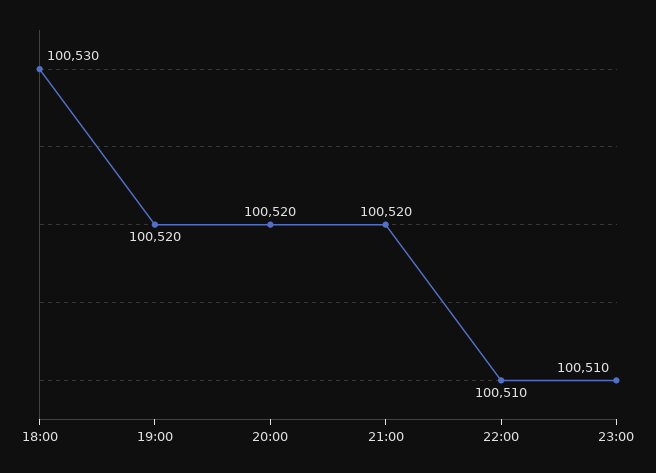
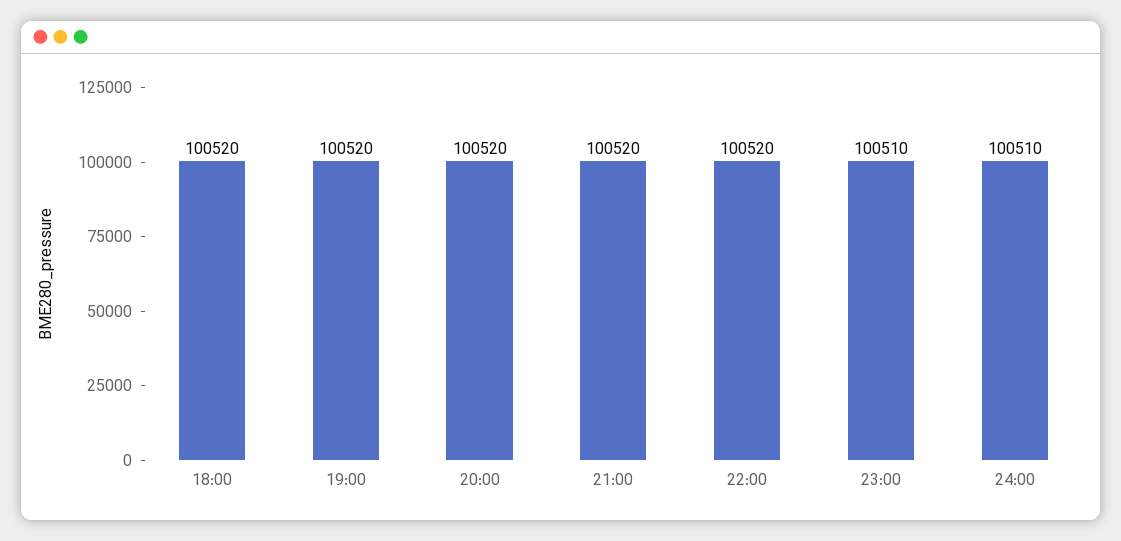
18:00: 100530 -> 100520
22:00: 100510 -> 100520
24:00: none -> 100510

